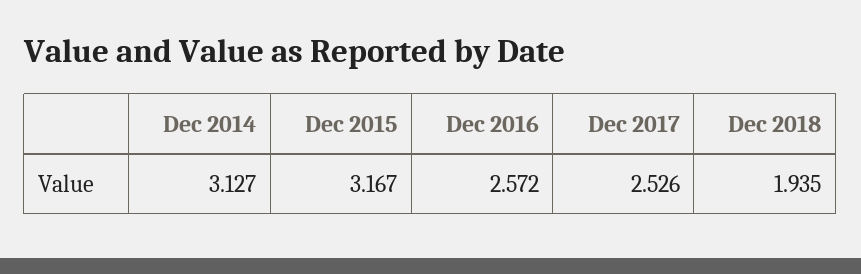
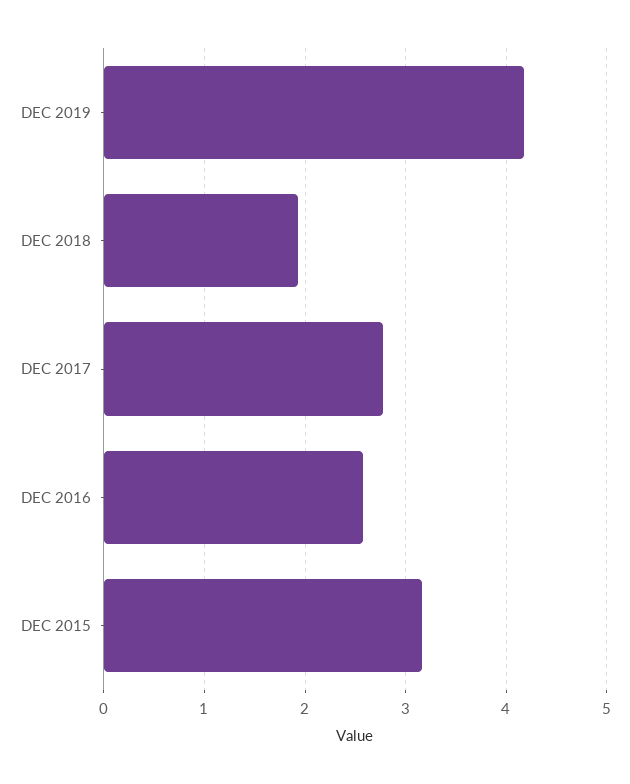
Dec 2014: 3.127 -> none
Dec 2017: 2.526 -> 2.8
DEC 2019: none -> 4.2

